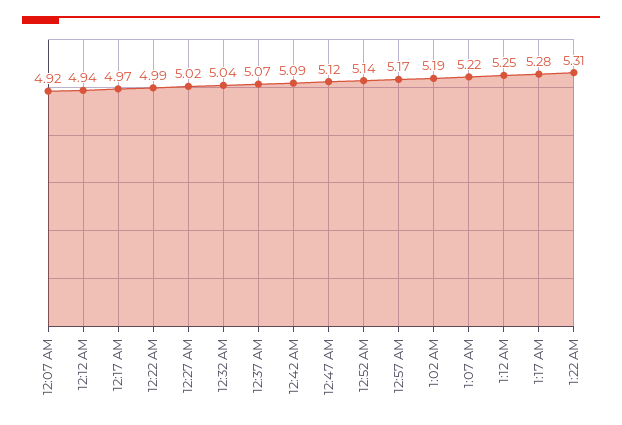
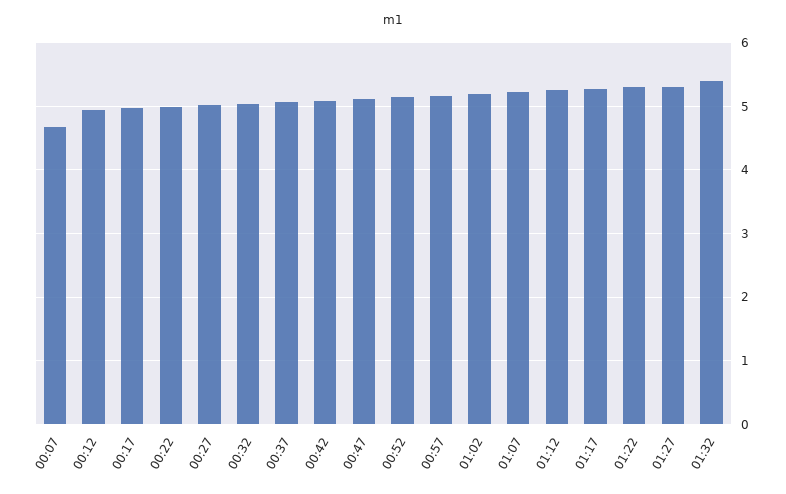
12:07 AM: 4.92 -> 4.7
01:27: none -> 5.3
01:32: none -> 5.4

